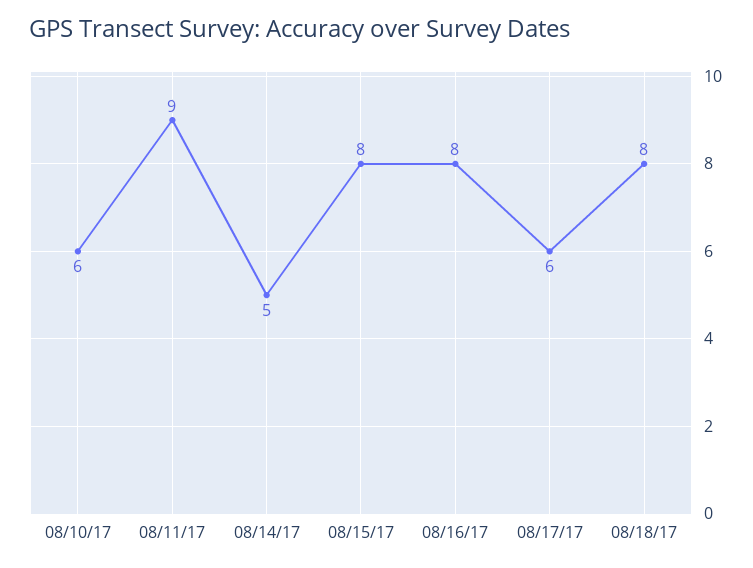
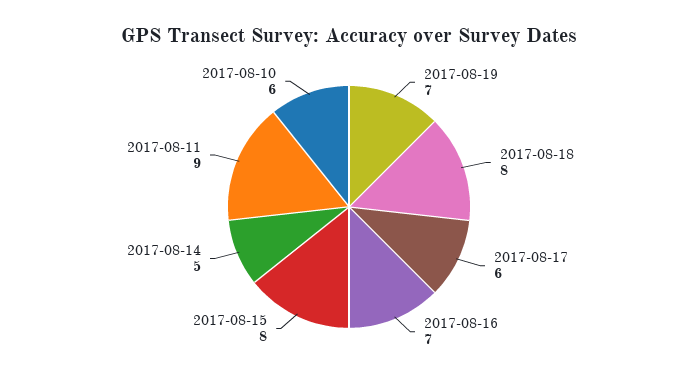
08/16/17: 8 -> 7
2017-08-19: none -> 7

